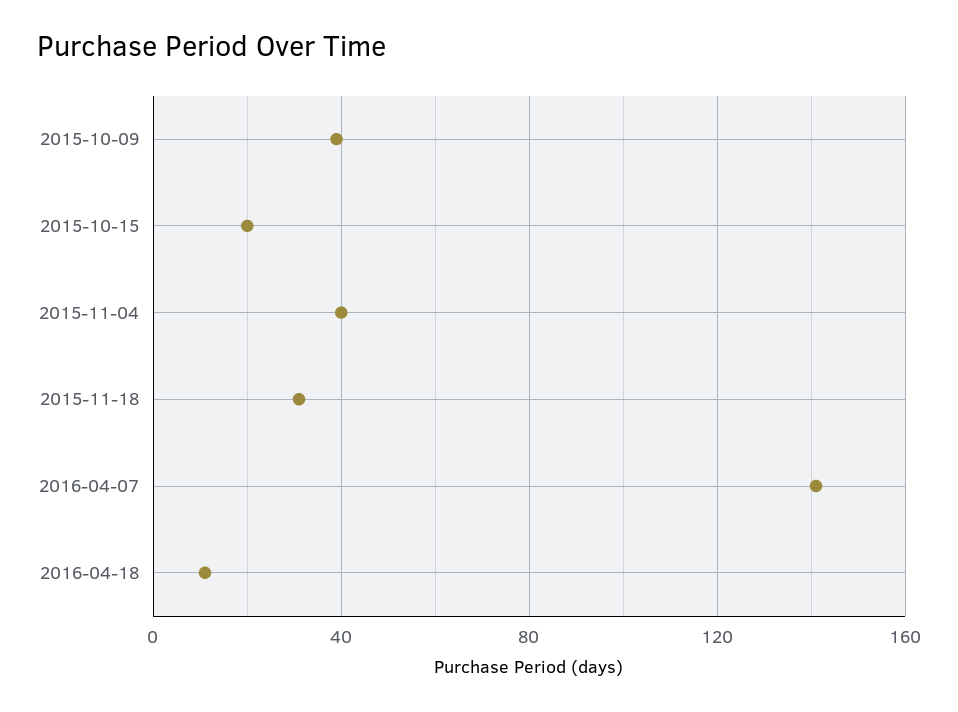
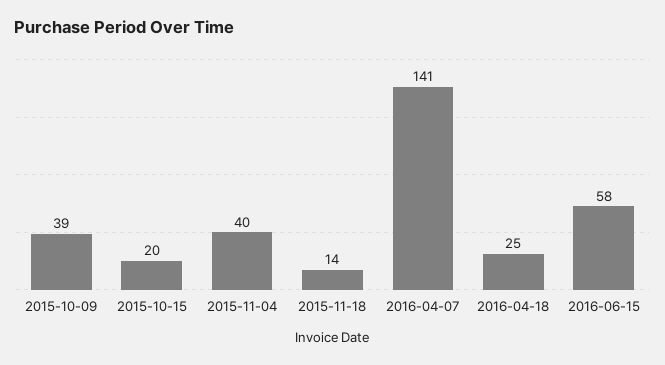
2015-11-18: 30 -> 14
2016-04-18: 10 -> 25
2016-06-15: none -> 58

